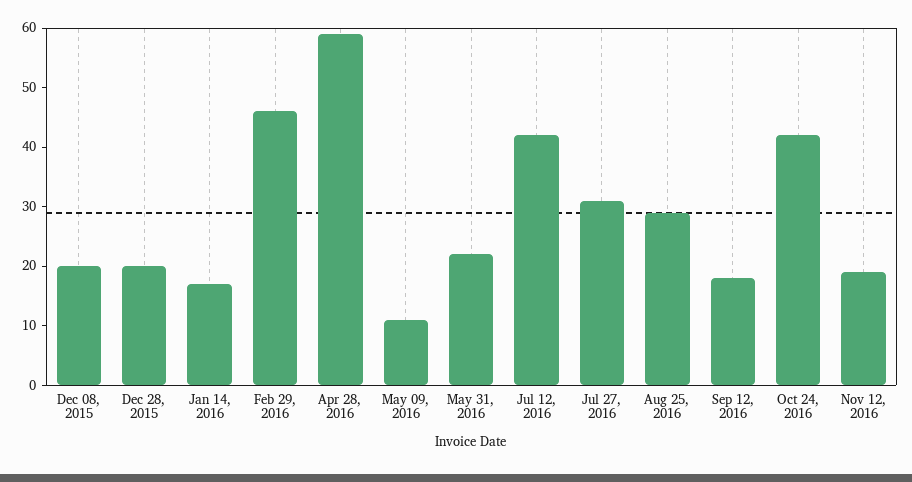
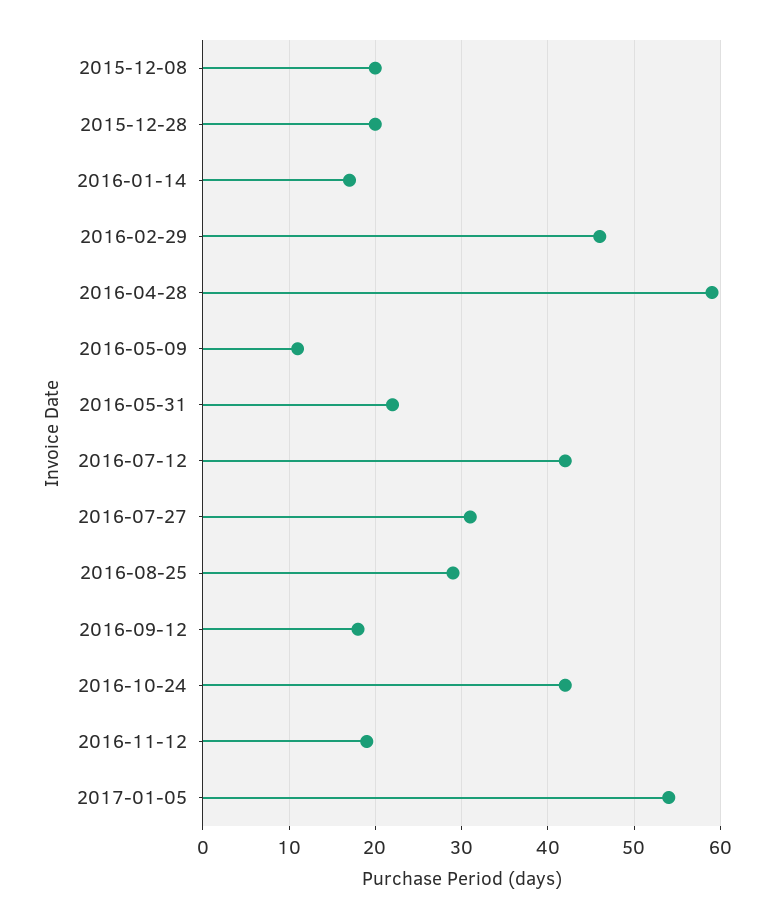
2017-01-05: none -> 54

